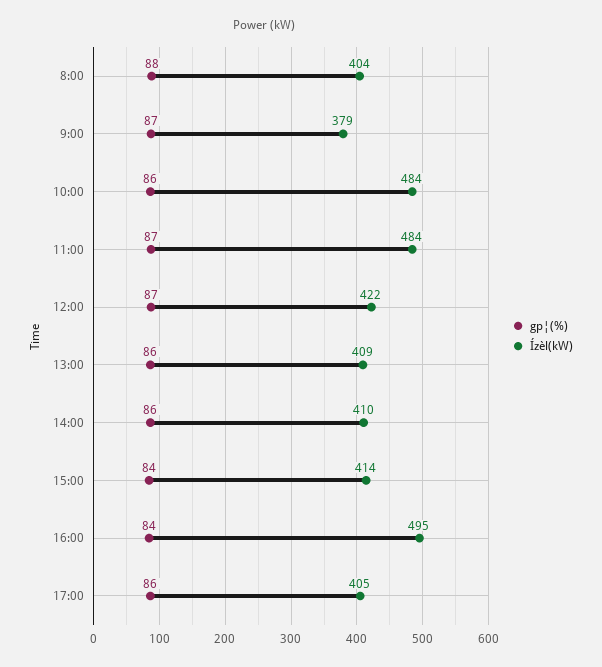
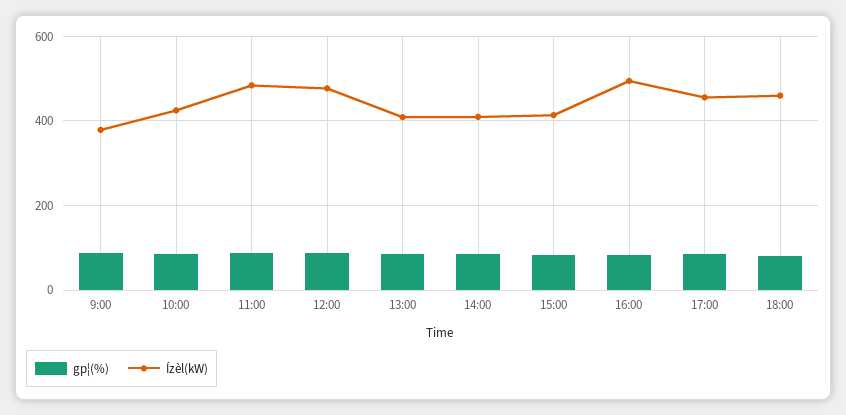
gp¦(%), 8:00: 88 -> none
Ízèl(kW), 8:00: 404 -> none
Ízèl(kW), 10:00: 484 -> 420
Ízèl(kW), 12:00: 422 -> 480
Ízèl(kW), 17:00: 405 -> 460
gp¦(%), 18:00: none -> 80
Ízèl(kW), 18:00: none -> 460

